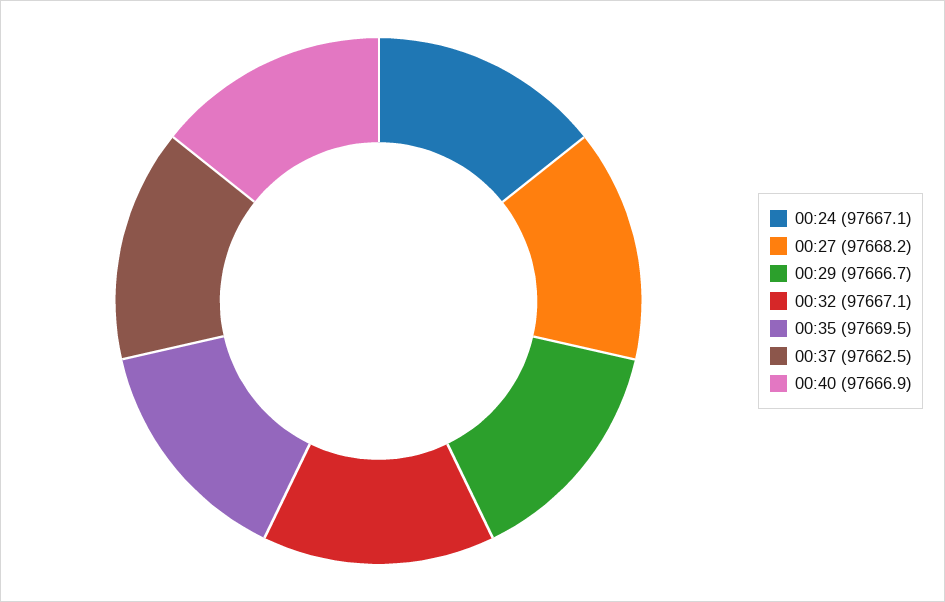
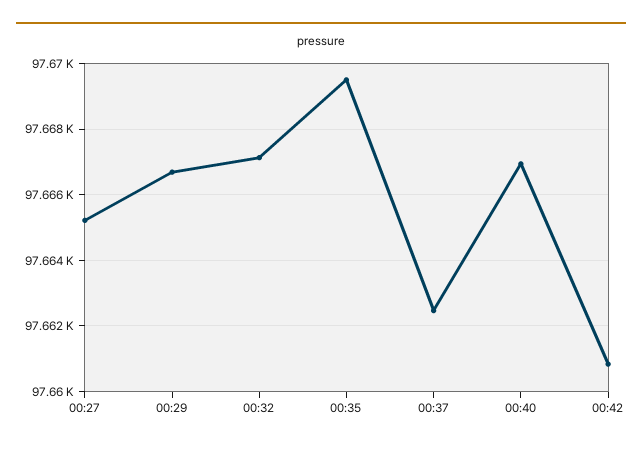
00:24: 97667.1 -> none
00:27: 97668.2 -> 97665.2
00:42: none -> 97660.8

